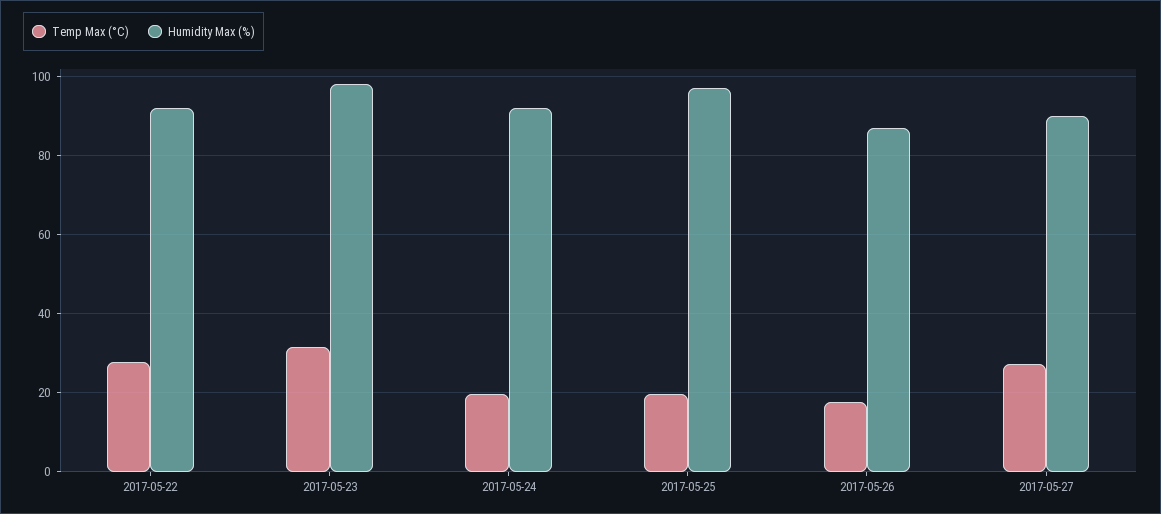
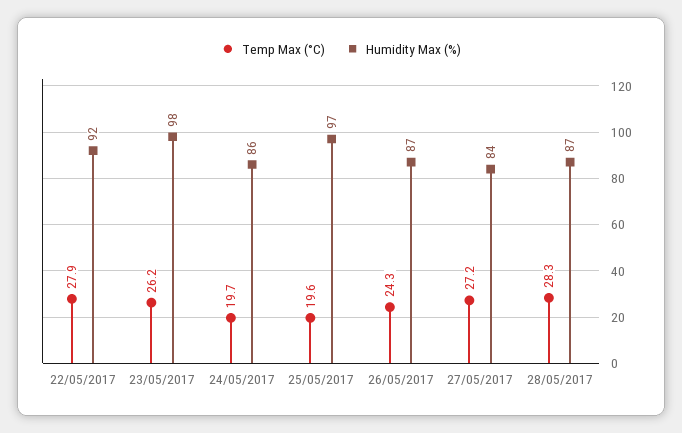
Temp Max (°C), 2017-05-23: 32 -> 26.2
Humidity Max (%), 2017-05-24: 92 -> 86
Temp Max (°C), 2017-05-26: 18 -> 24.3
Humidity Max (%), 2017-05-27: 90 -> 84
Temp Max (°C), 28/05/2017: none -> 28.3
Humidity Max (%), 28/05/2017: none -> 87

